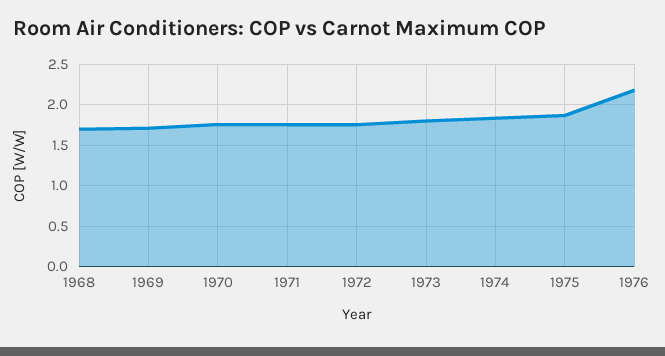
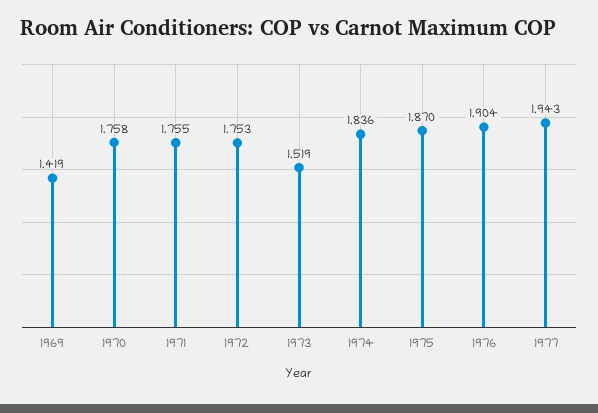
1968: 1.7 -> none
1969: 1.7 -> 1.419
1973: 1.8 -> 1.519
1976: 2.2 -> 1.904
1977: none -> 1.943

